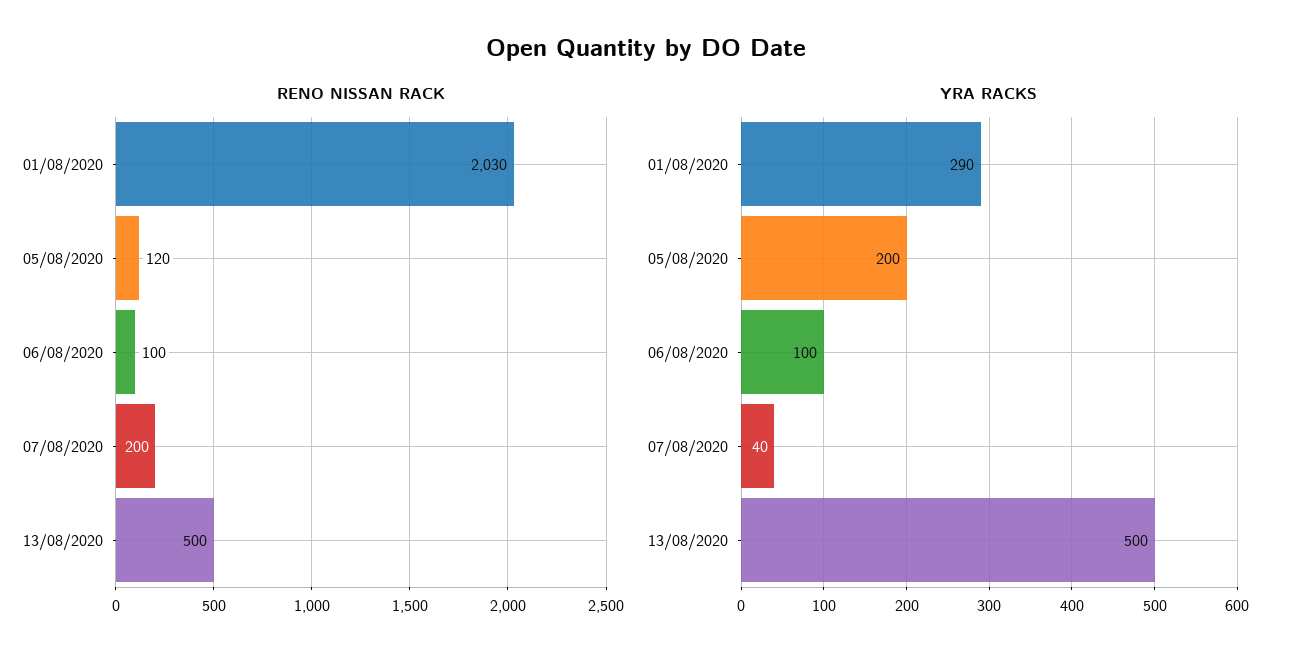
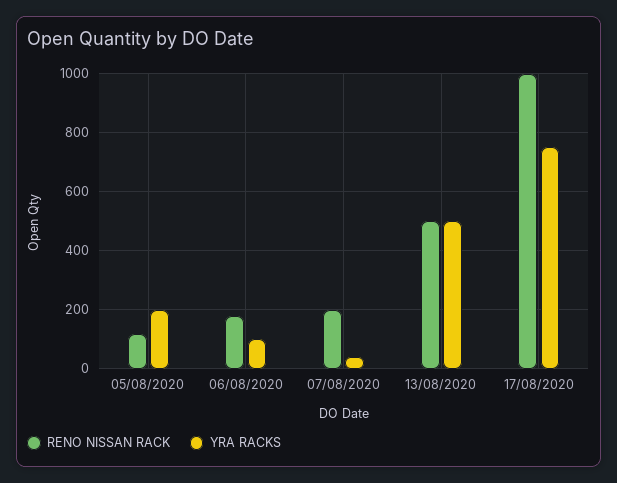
RENO NISSAN RACK, 01/08/2020: 2030 -> none
RENO NISSAN RACK, 06/08/2020: 100 -> 175
YRA RACKS, 01/08/2020: 290 -> none
RENO NISSAN RACK, 17/08/2020: none -> 1000
YRA RACKS, 17/08/2020: none -> 750

